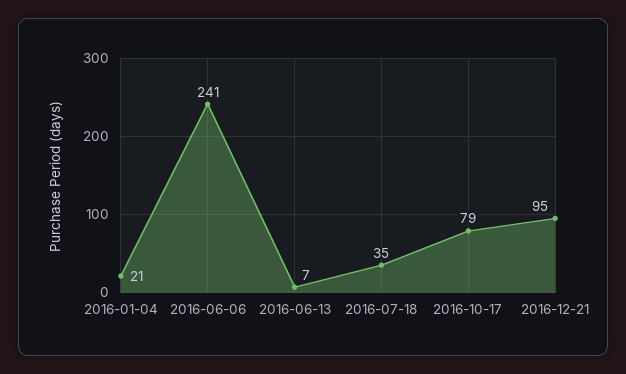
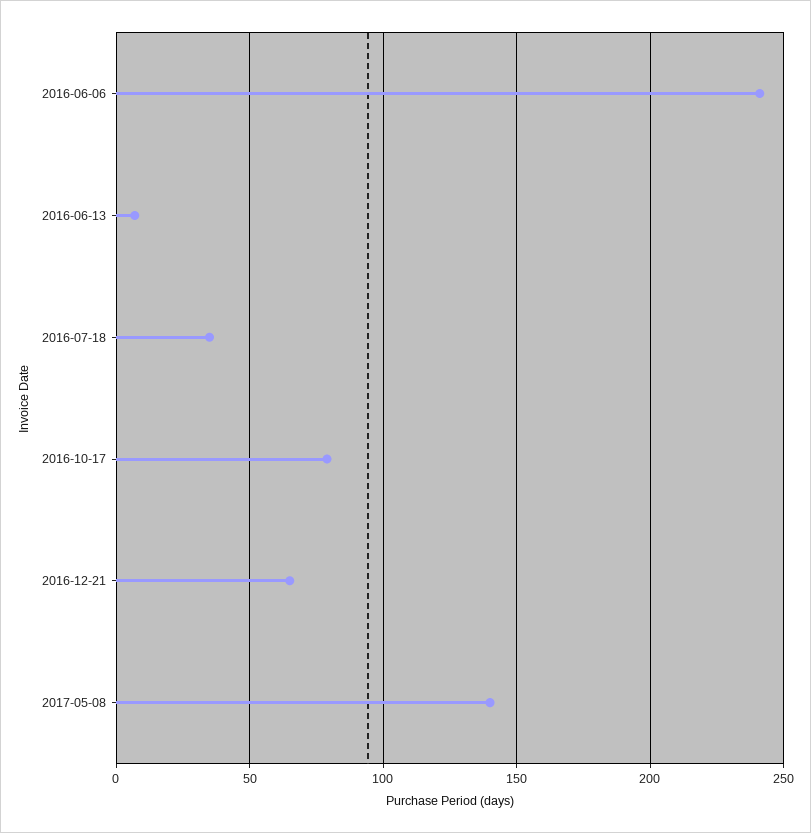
2016-01-04: 21 -> none
2016-12-21: 95 -> 65
2017-05-08: none -> 140

